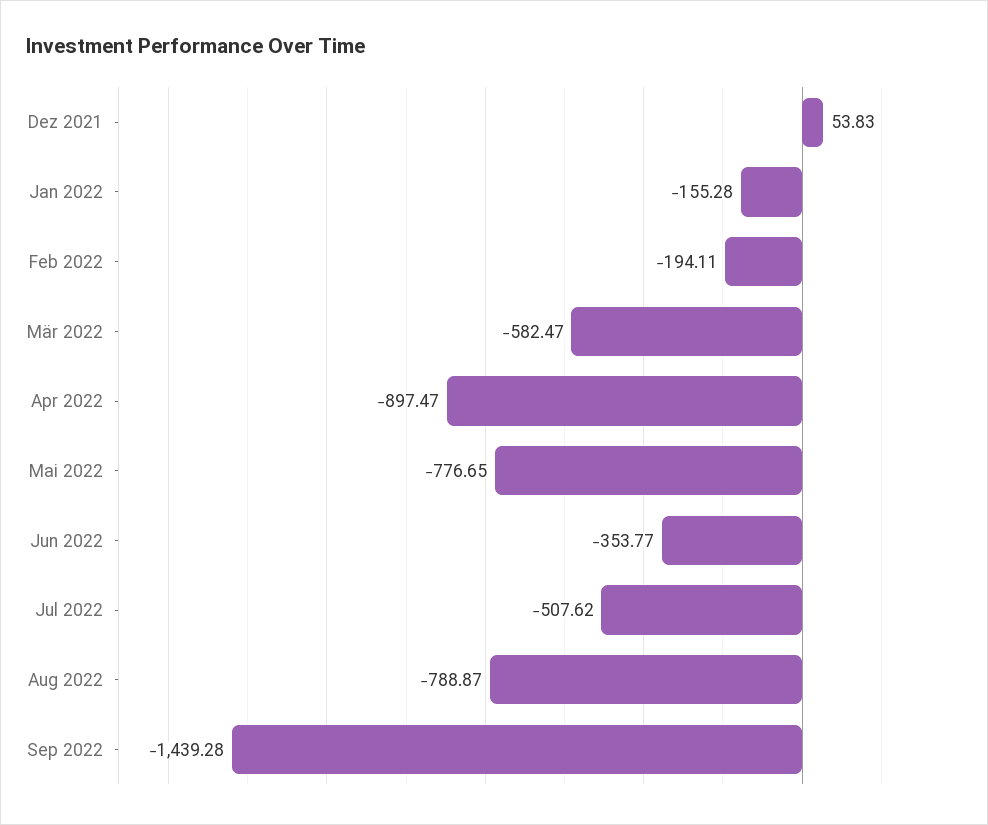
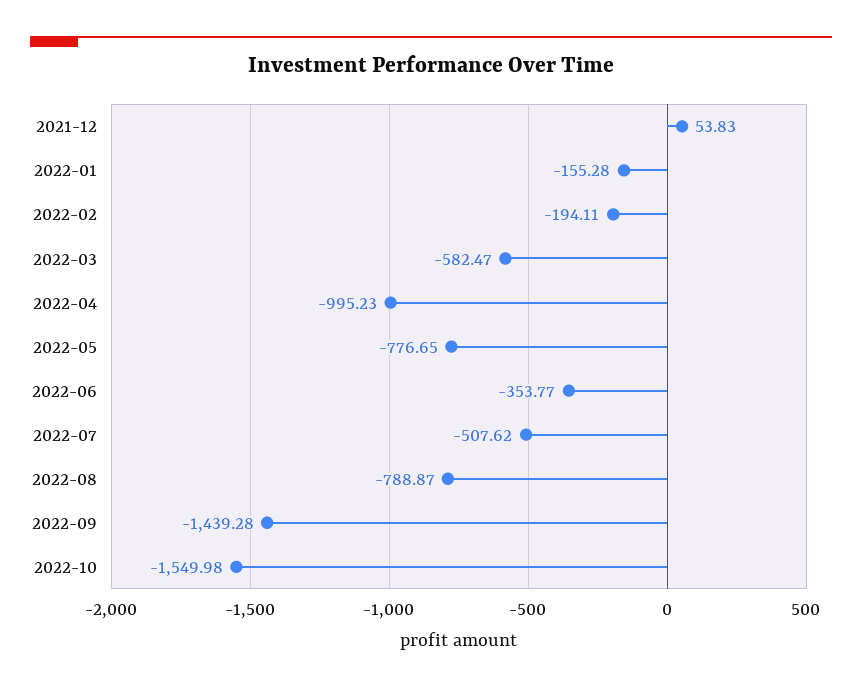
Apr 2022: -897.47 -> -995.23
2022-10: none -> -1549.98

